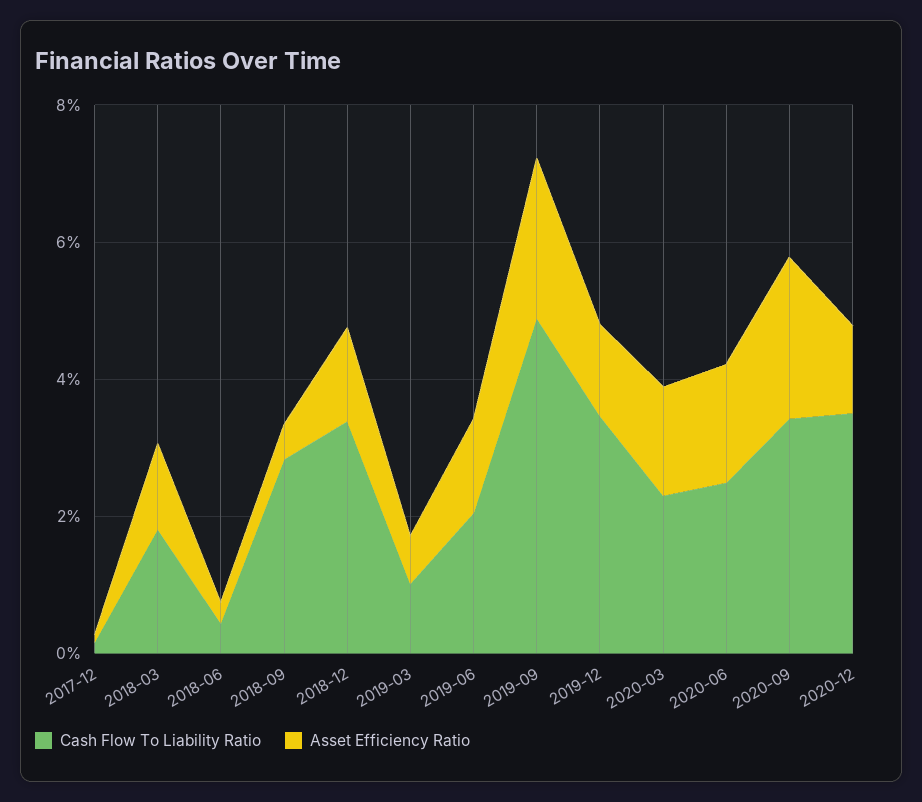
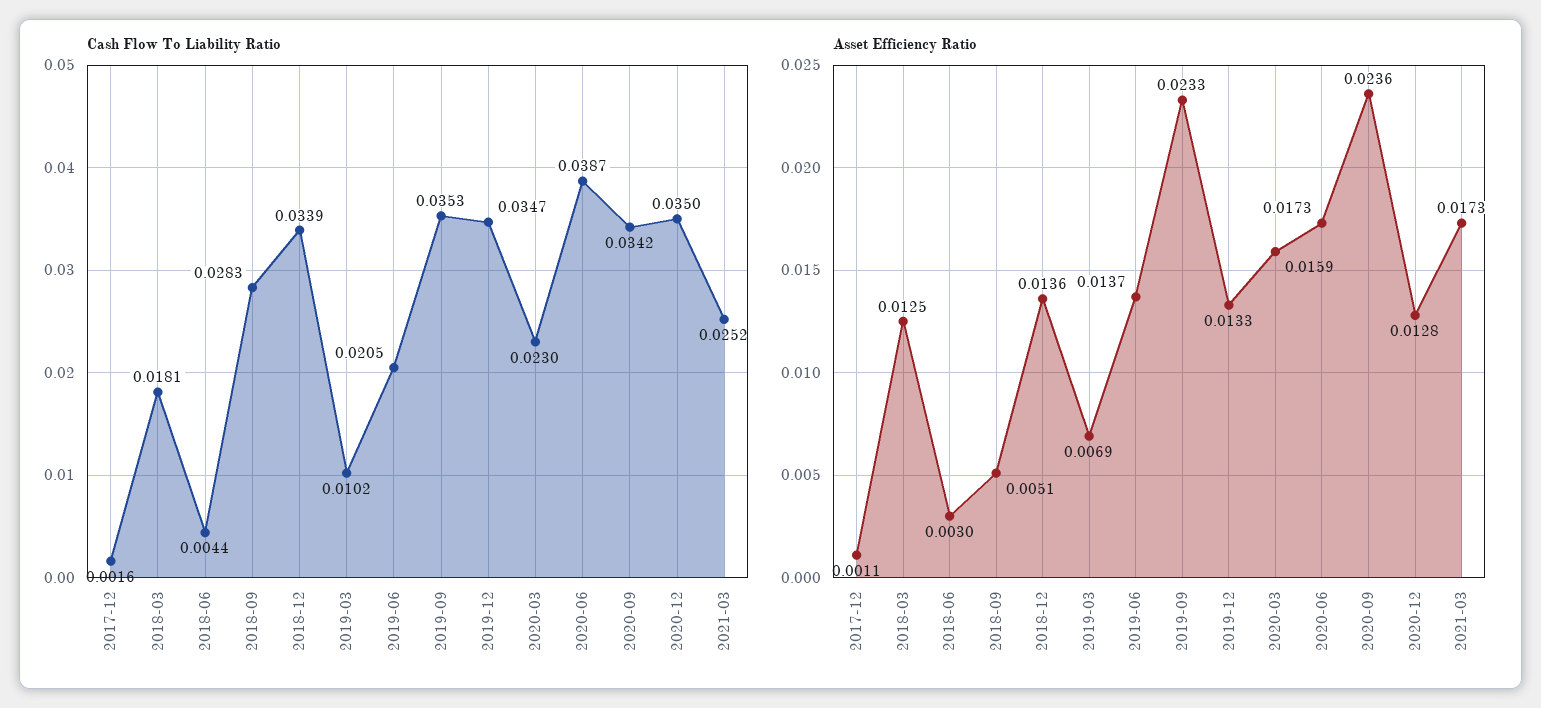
Cash Flow To Liability Ratio, 2019-09: 0.05 -> 0.0353
Cash Flow To Liability Ratio, 2020-06: 0.025 -> 0.0387
Cash Flow To Liability Ratio, 2021-03: none -> 0.0252
Asset Efficiency Ratio, 2021-03: none -> 0.0173

